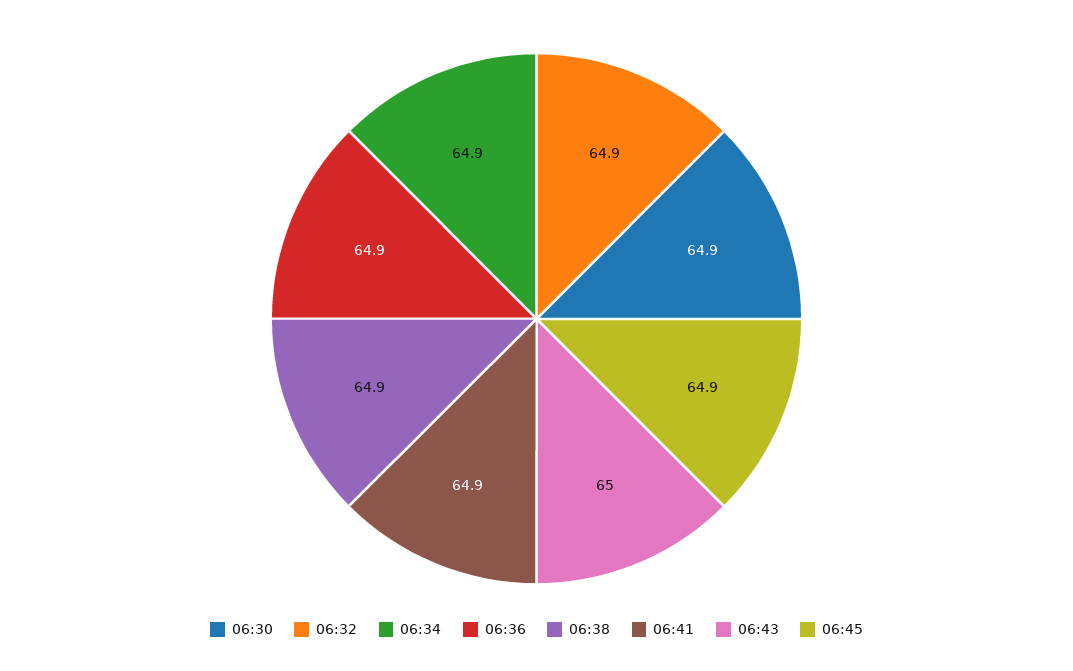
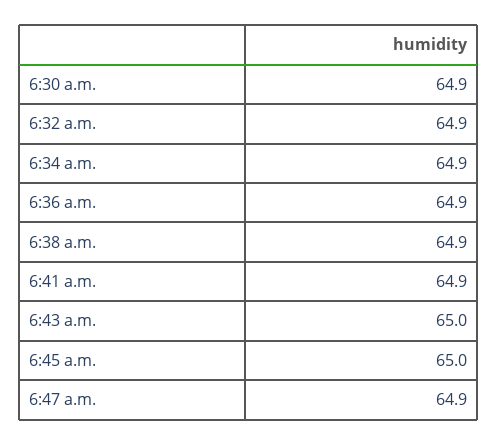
06:45: 64.9 -> 65
6:47 a.m.: none -> 64.9

